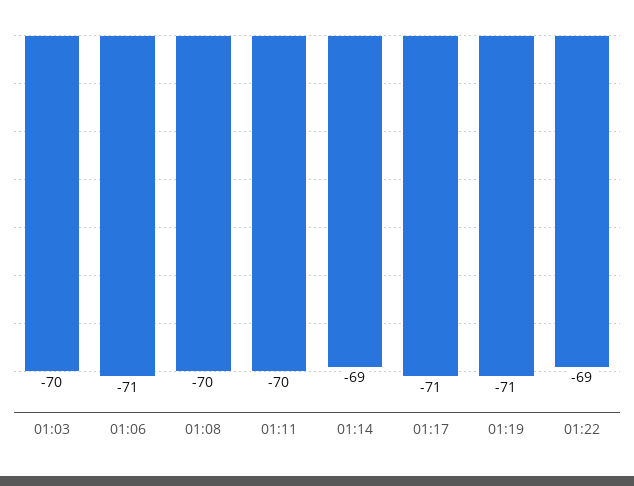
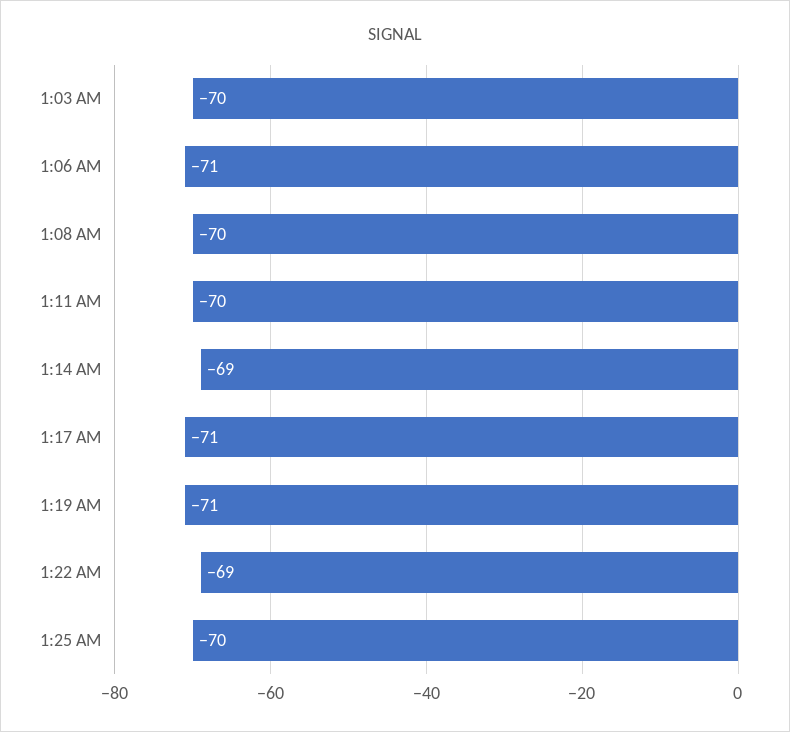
1:25 AM: none -> -70

